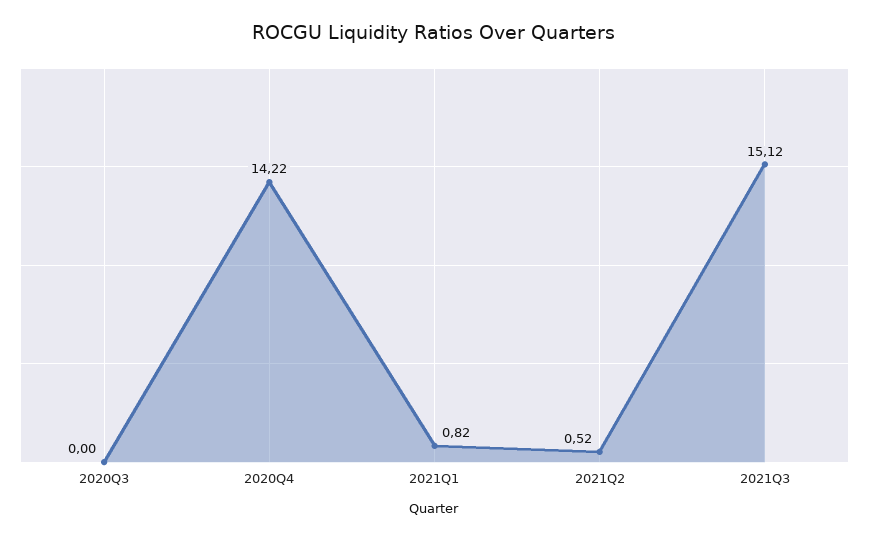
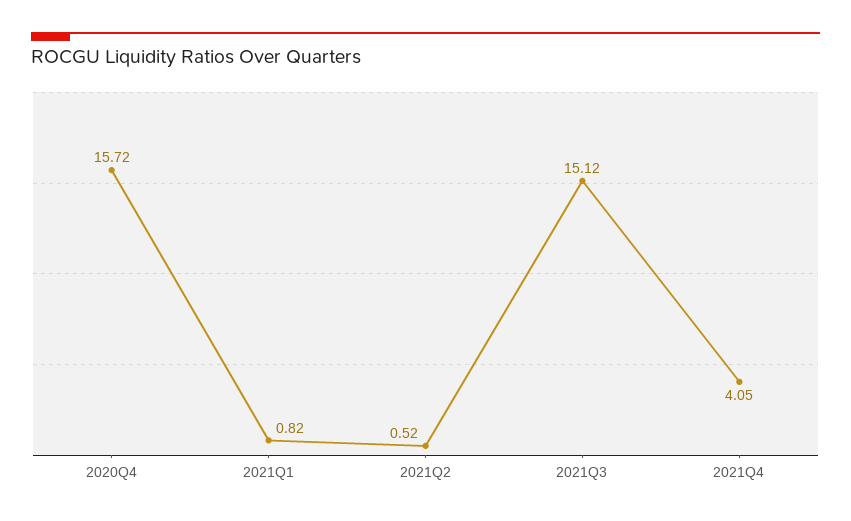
2020Q3: 0 -> none
2020Q4: 14.22 -> 15.72
2021Q4: none -> 4.05

